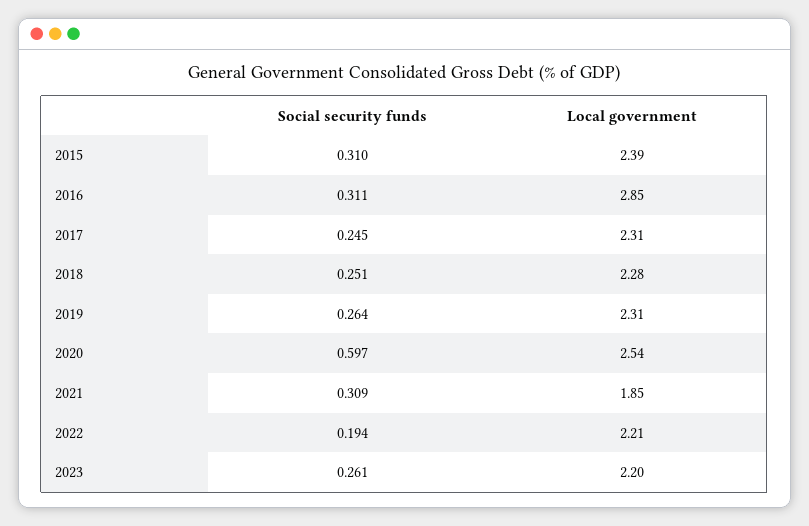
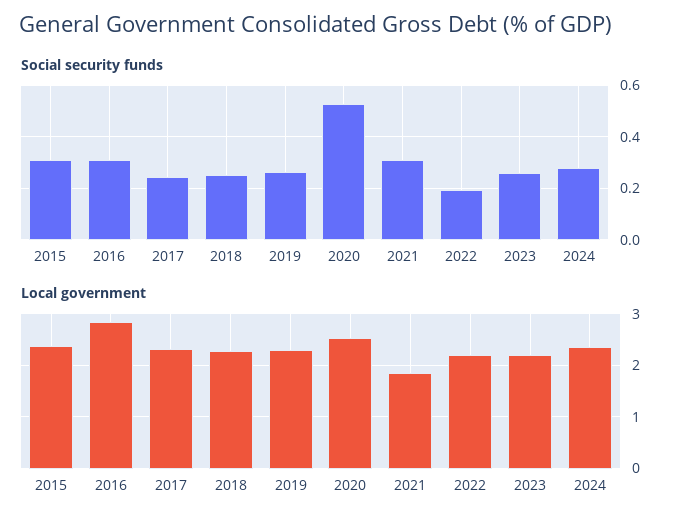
Social security funds, 2020: 0.597 -> 0.525
Social security funds, 2024: none -> 0.275
Local government, 2024: none -> 2.4

